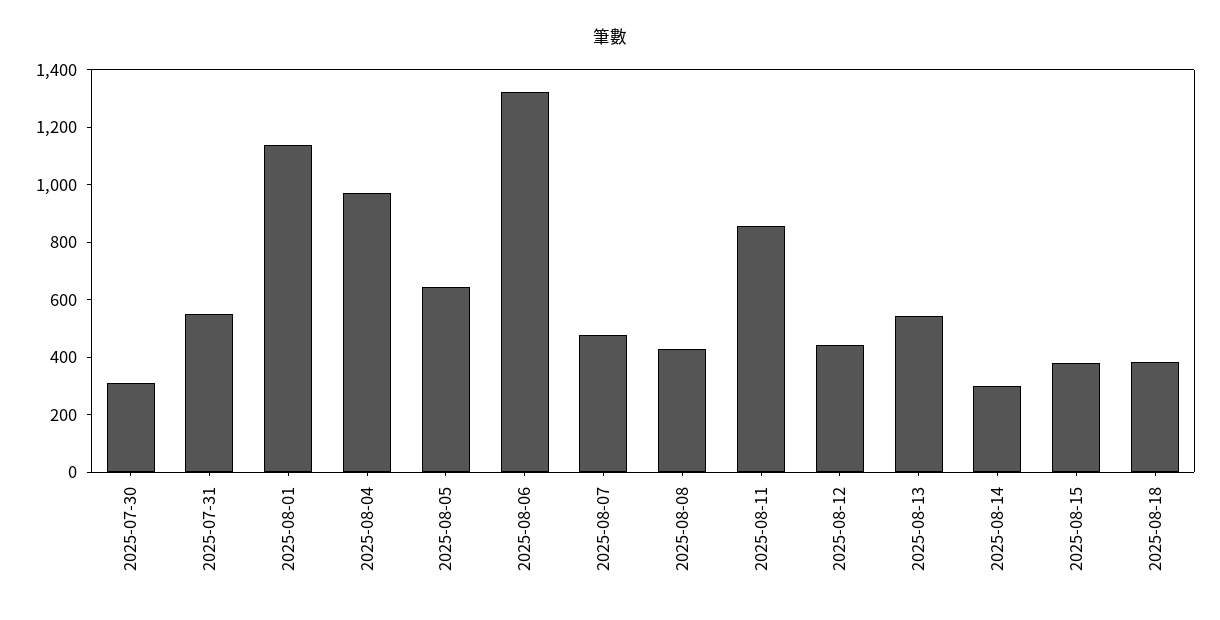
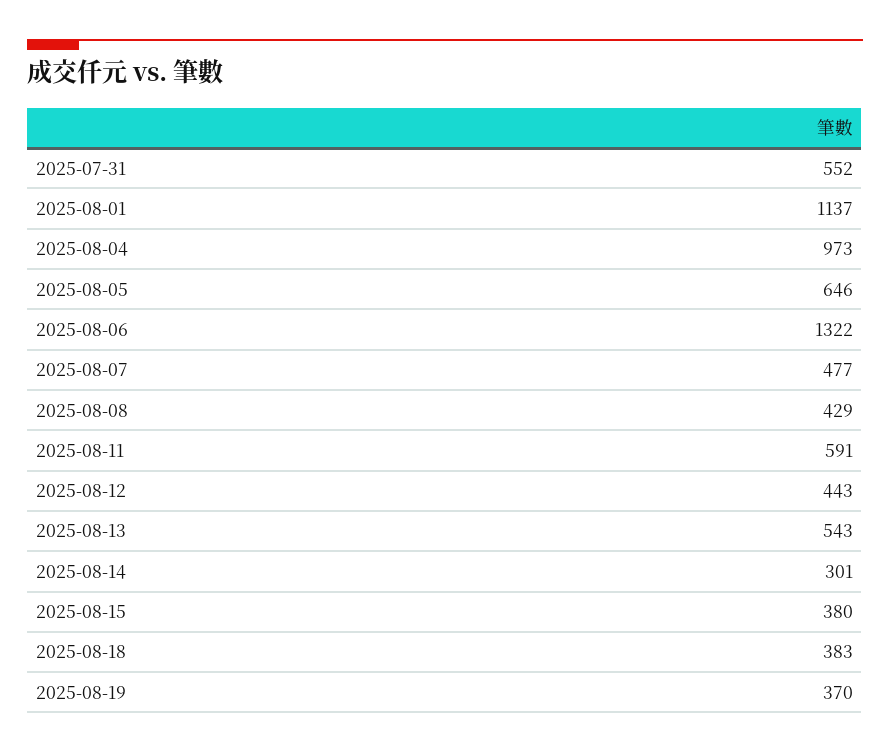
2025-07-30: 300 -> none
2025-08-11: 850 -> 591
2025-08-19: none -> 370

